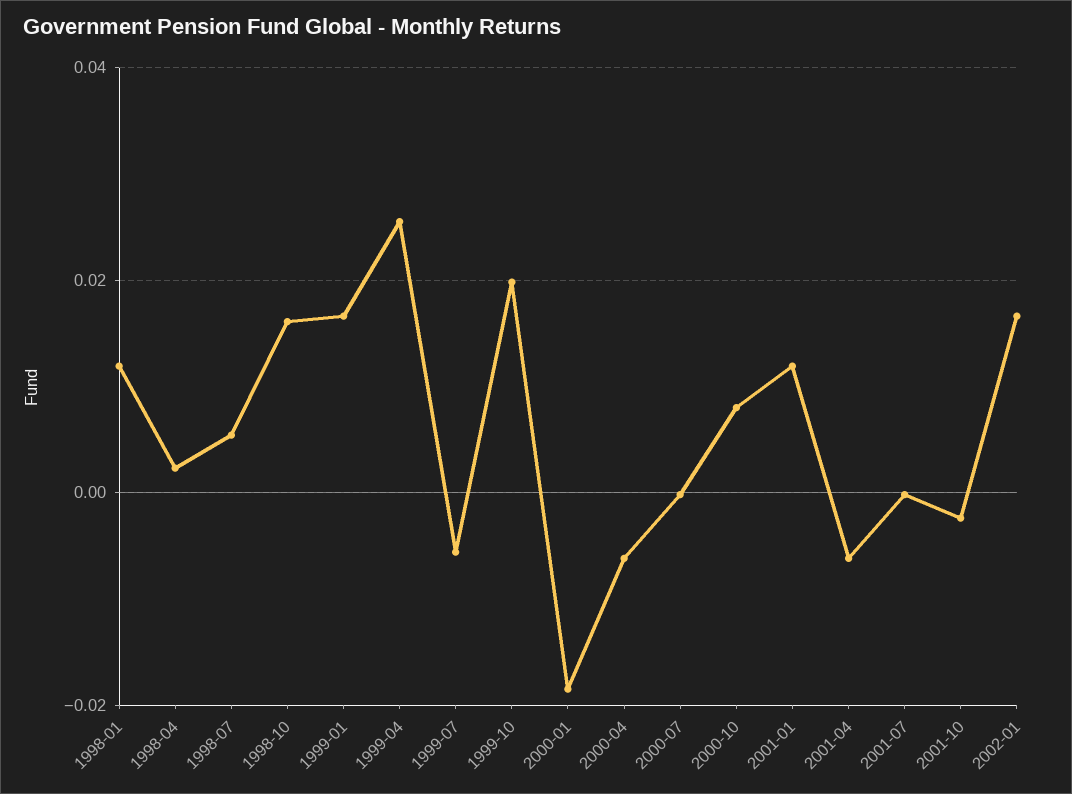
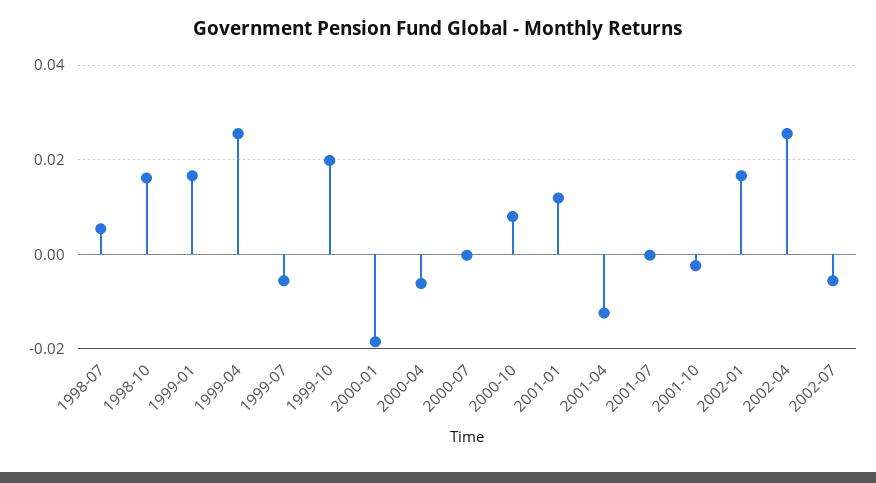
1998-01: 0.012 -> none
1998-04: 0.002 -> none
2001-04: -0.006 -> -0.012
2002-04: none -> 0.026
2002-07: none -> -0.006

